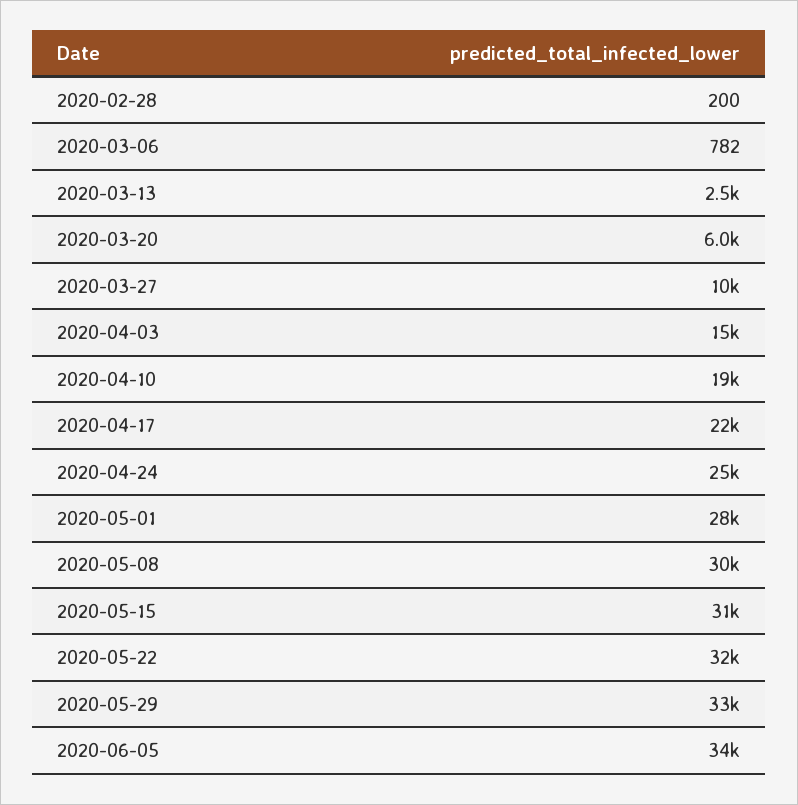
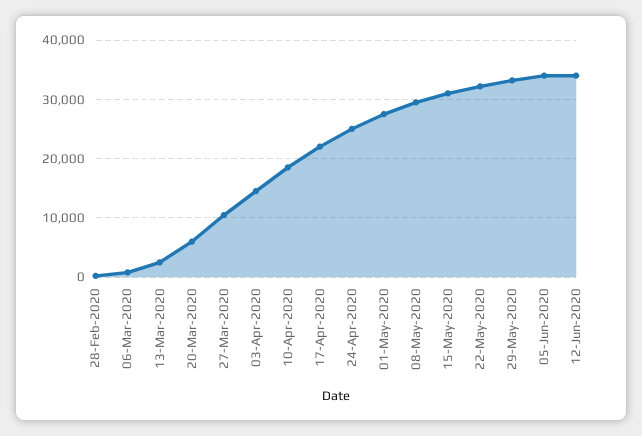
12-Jun-2020: none -> 34000

